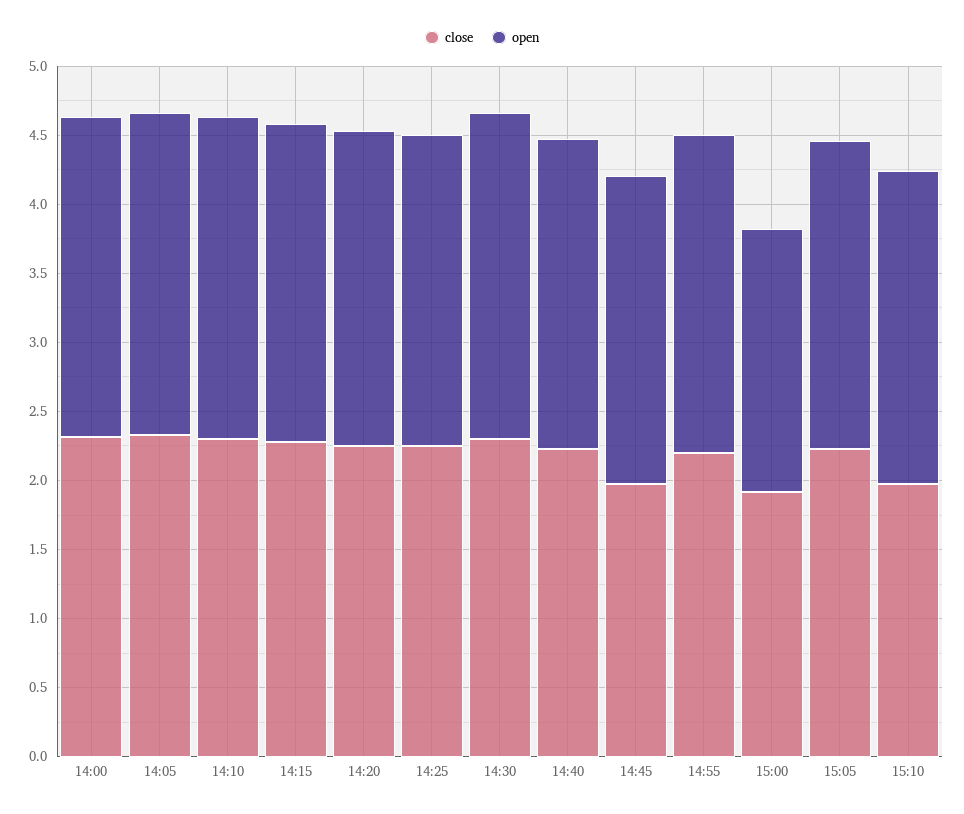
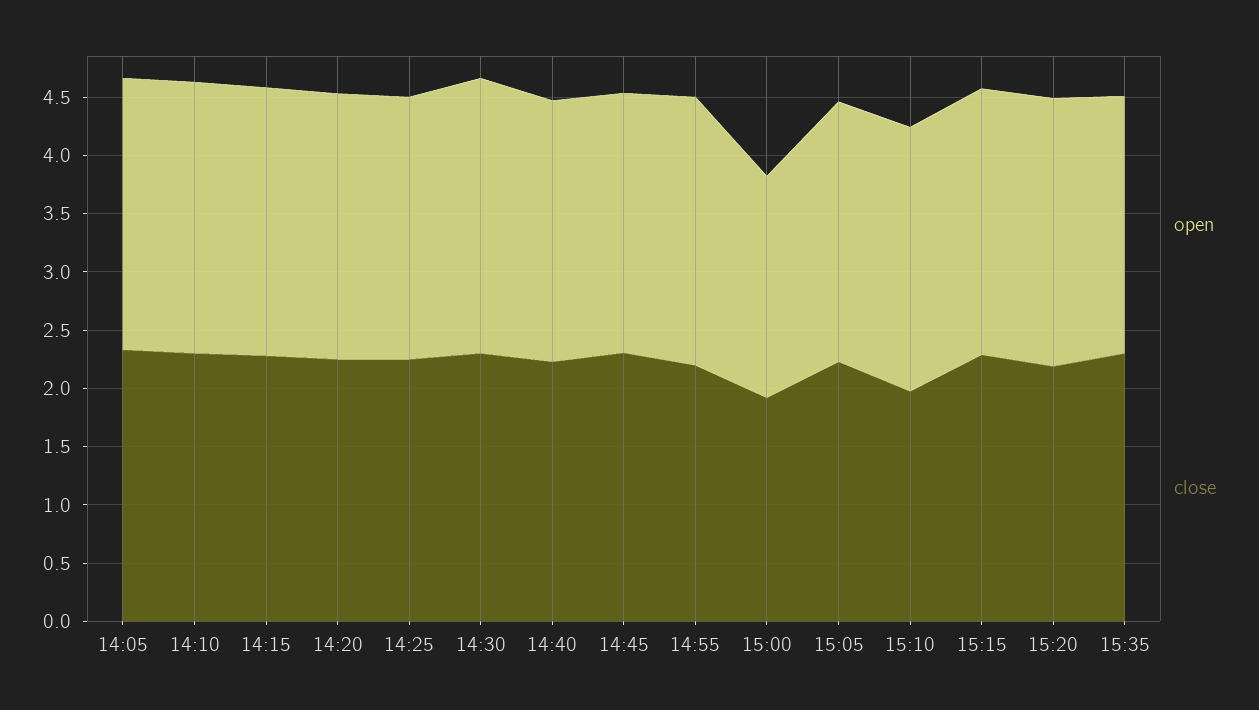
close, 14:00: 2.3 -> none
open, 14:00: 2.3 -> none
close, 14:45: 2 -> 2.3
open, 15:15: none -> 2.3
close, 15:15: none -> 2.3
open, 15:20: none -> 2.3
close, 15:20: none -> 2.2
open, 15:35: none -> 2.2
close, 15:35: none -> 2.3

